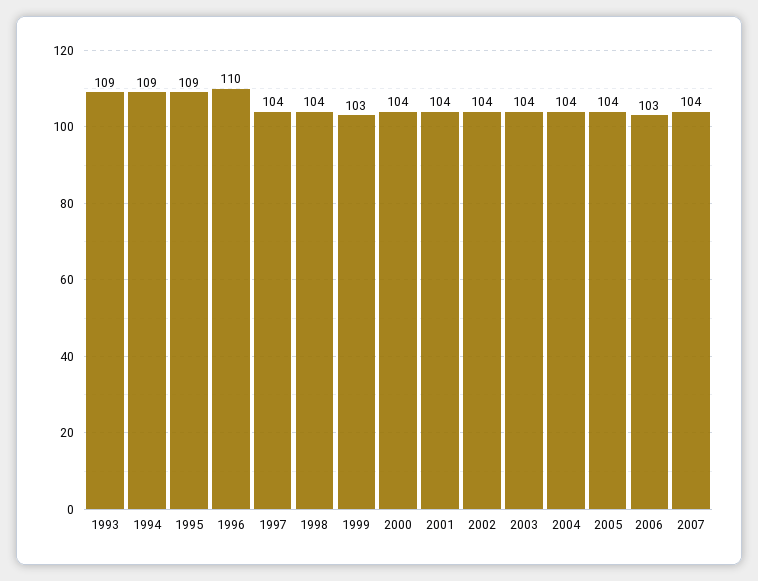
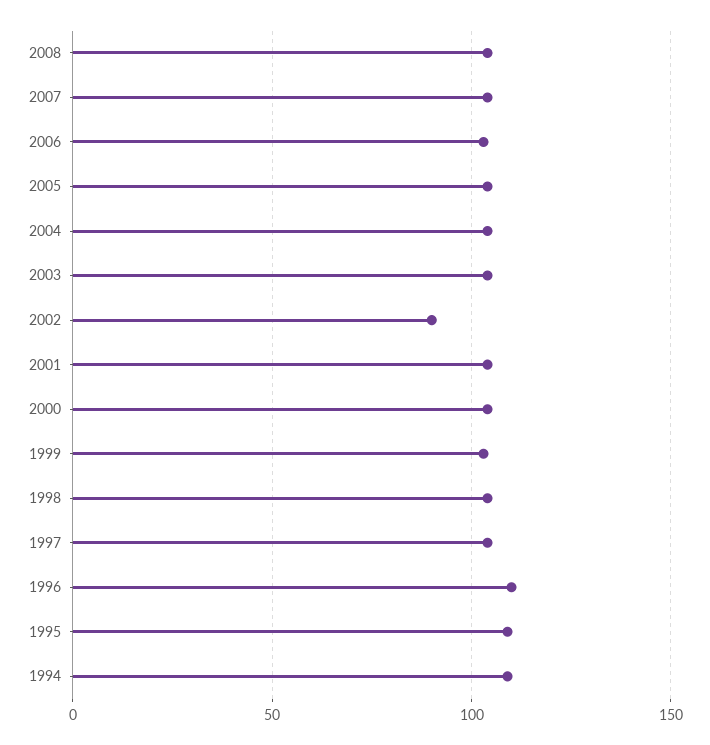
1993: 109 -> none
2002: 104 -> 90
2008: none -> 105

